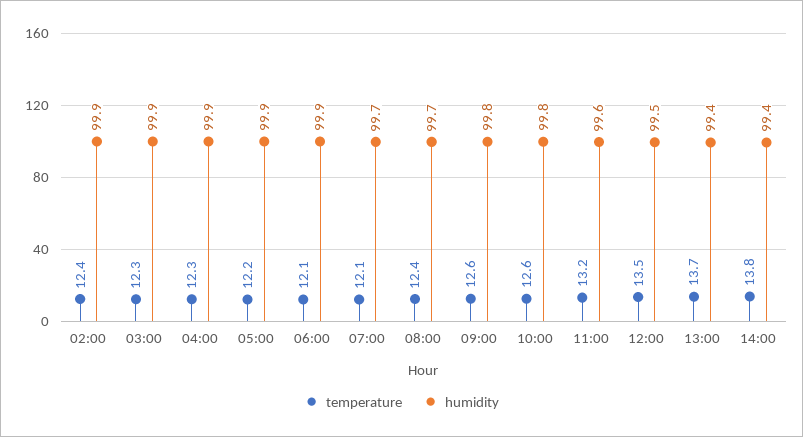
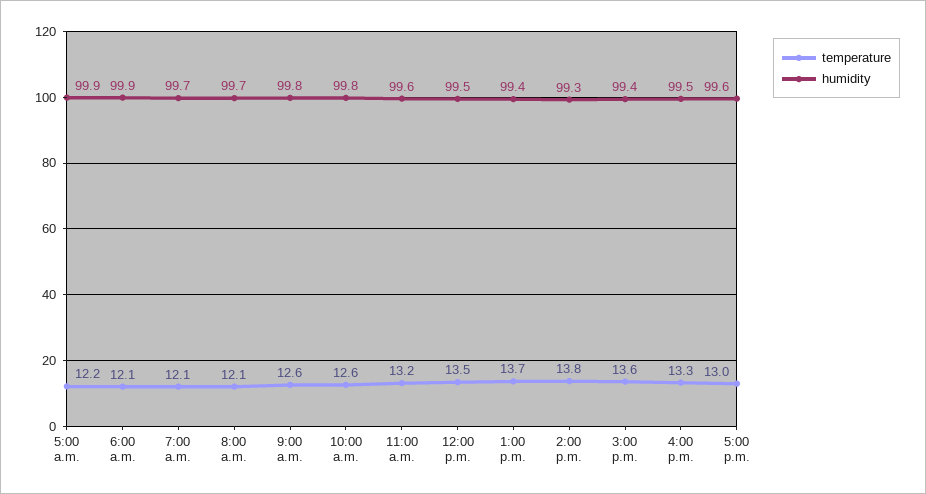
temperature, 02:00: 12.4 -> none
humidity, 02:00: 99.9 -> none
temperature, 03:00: 12.3 -> none
humidity, 03:00: 99.9 -> none
temperature, 04:00: 12.3 -> none
humidity, 04:00: 99.9 -> none
temperature, 08:00: 12.4 -> 12.1
humidity, 14:00: 99.4 -> 99.3
temperature, 3:00 p.m.: none -> 13.6
humidity, 3:00 p.m.: none -> 99.4
temperature, 4:00 p.m.: none -> 13.3
humidity, 4:00 p.m.: none -> 99.5
temperature, 5:00 p.m.: none -> 13
humidity, 5:00 p.m.: none -> 99.6

